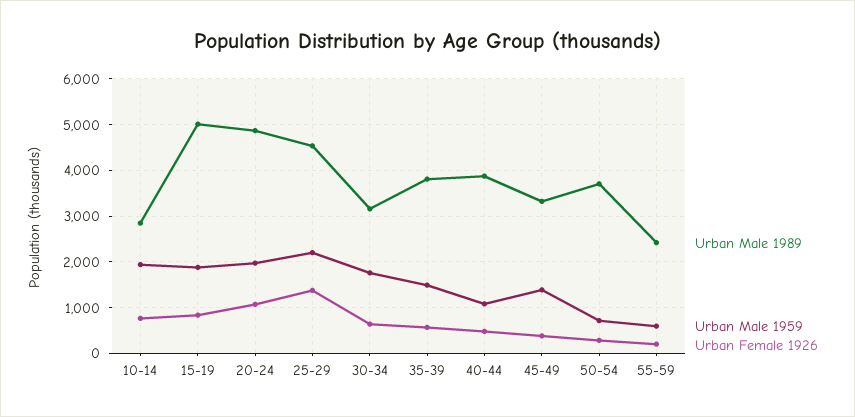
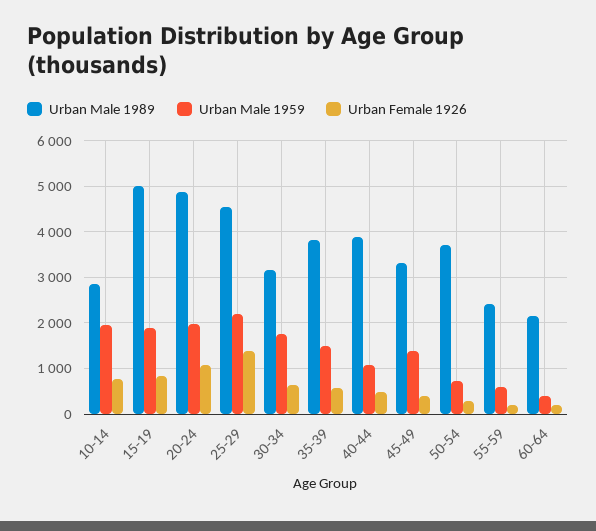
Urban Male 1989, 60-64: none -> 2200
Urban Male 1959, 60-64: none -> 400
Urban Female 1926, 60-64: none -> 200

